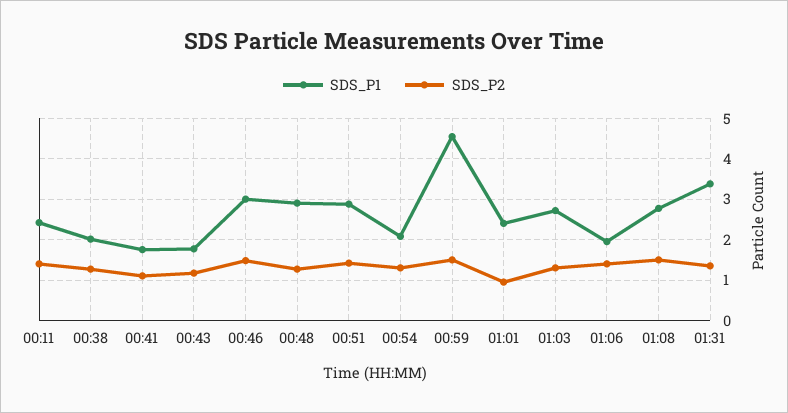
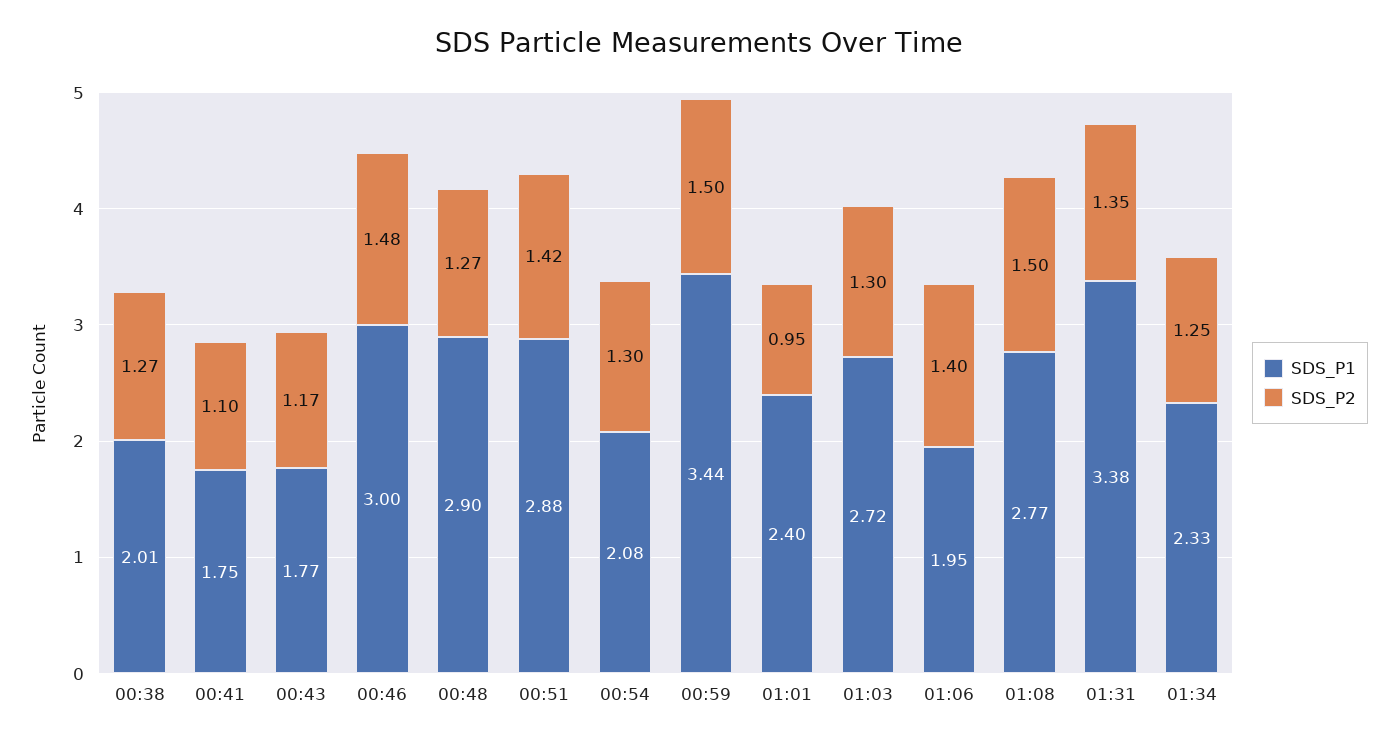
SDS_P1, 00:11: 2.4 -> none
SDS_P2, 00:11: 1.4 -> none
SDS_P1, 00:59: 4.6 -> 3.44
SDS_P1, 01:34: none -> 2.33
SDS_P2, 01:34: none -> 1.25

